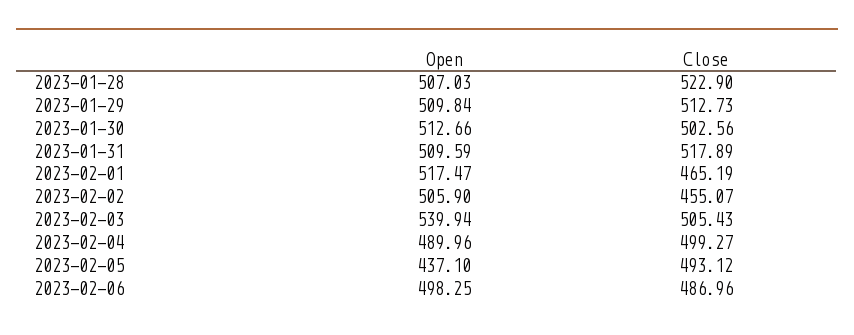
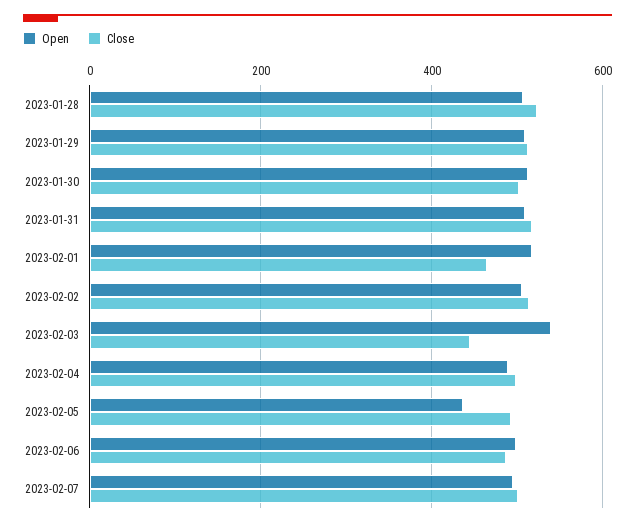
Close, 2023-02-02: 455.07 -> 520
Close, 2023-02-03: 505.43 -> 440
Open, 2023-02-07: none -> 500
Close, 2023-02-07: none -> 500

